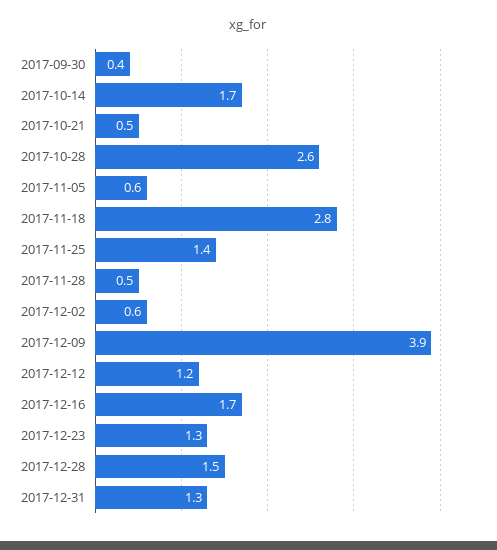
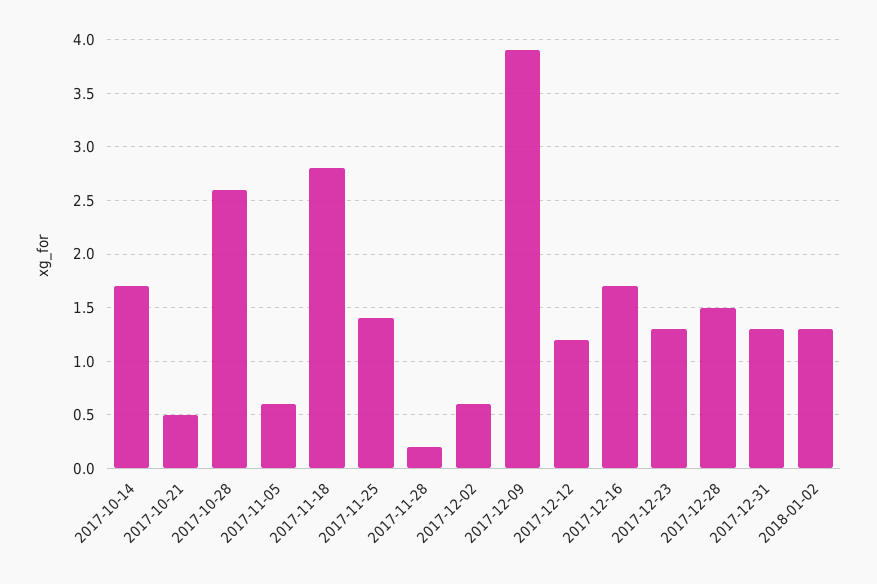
2017-09-30: 0.4 -> none
2017-11-28: 0.5 -> 0.2
2018-01-02: none -> 1.3

